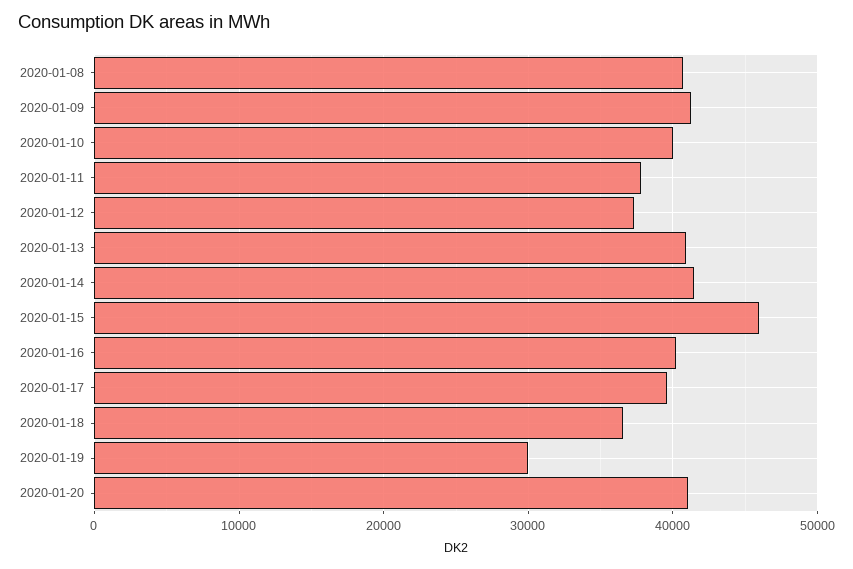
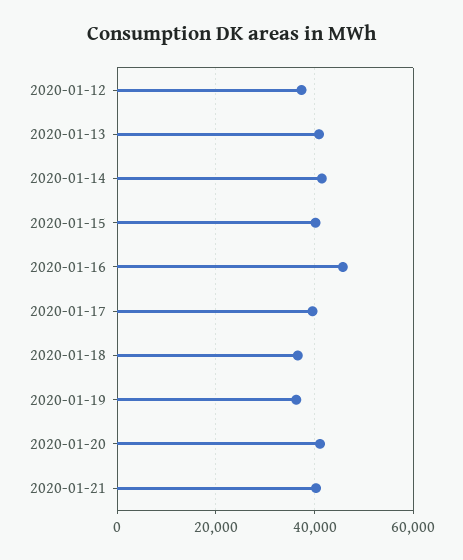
2020-01-08: 41000 -> none
2020-01-09: 41000 -> none
2020-01-10: 40000 -> none
2020-01-11: 38000 -> none
2020-01-15: 46000 -> 40000
2020-01-16: 40000 -> 46000
2020-01-19: 30000 -> 36000
2020-01-21: none -> 40000

